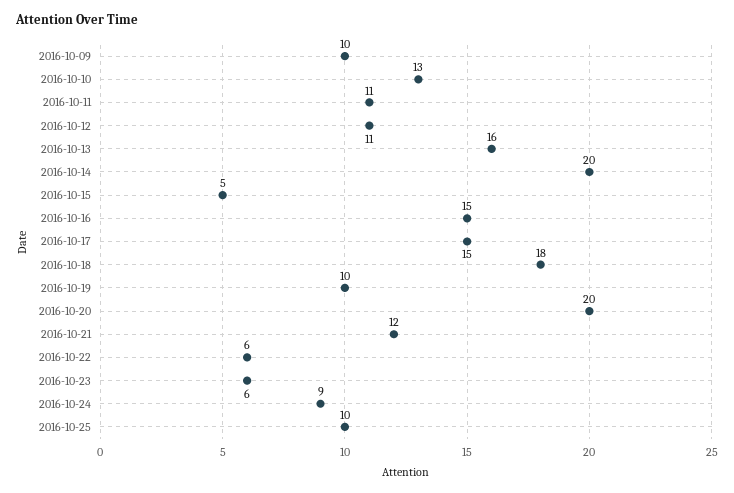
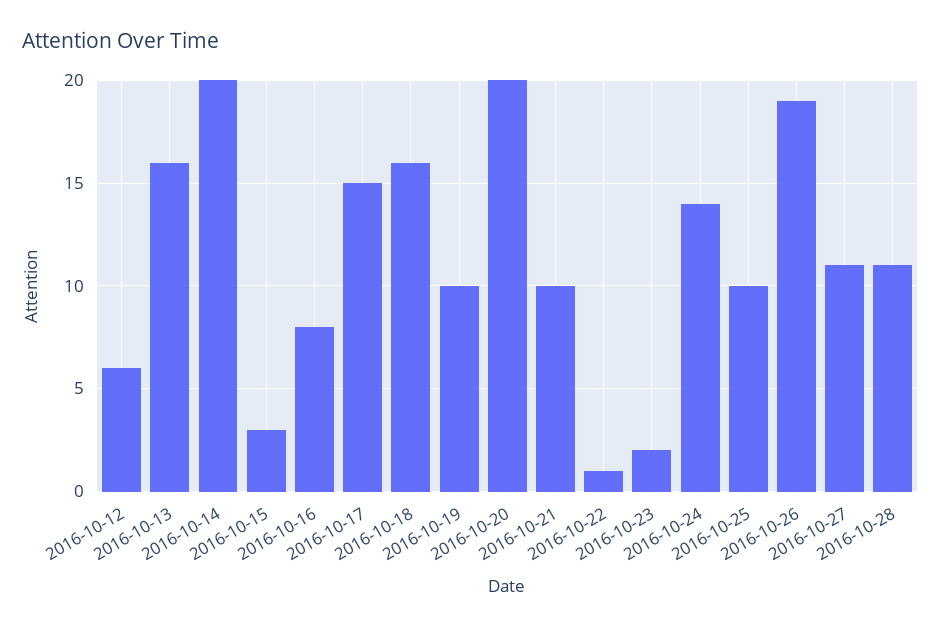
2016-10-09: 10 -> none
2016-10-10: 13 -> none
2016-10-11: 11 -> none
2016-10-12: 11 -> 6
2016-10-15: 5 -> 3
2016-10-16: 15 -> 8
2016-10-18: 18 -> 16
2016-10-21: 12 -> 10
2016-10-22: 6 -> 1
2016-10-23: 6 -> 2
2016-10-24: 9 -> 14
2016-10-26: none -> 19
2016-10-27: none -> 11
2016-10-28: none -> 11

